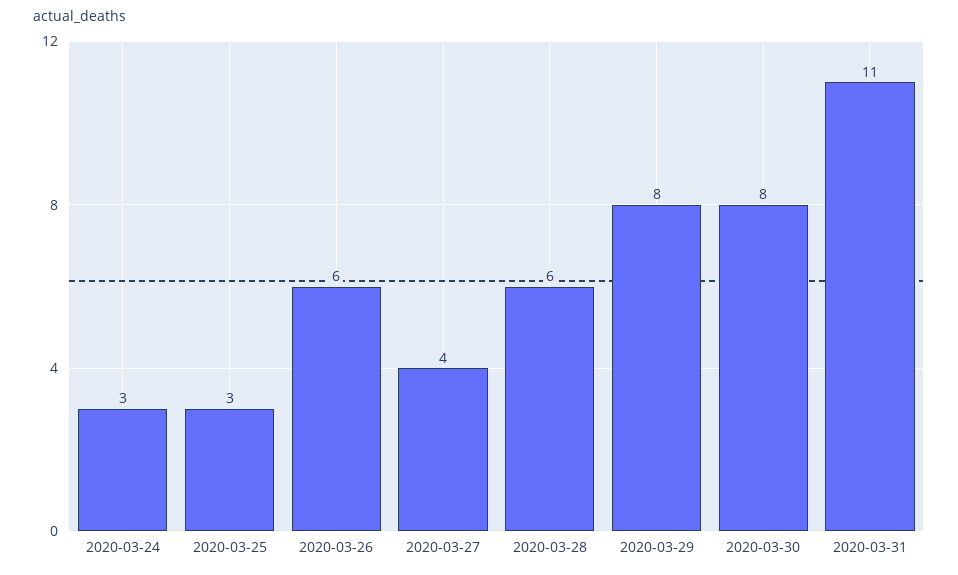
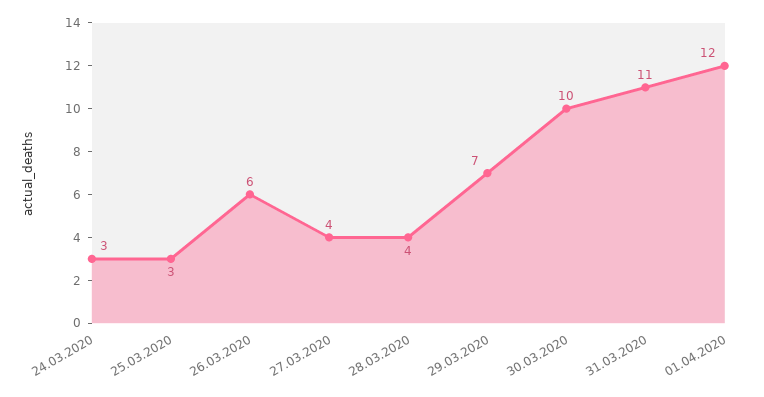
2020-03-28: 6 -> 4
2020-03-29: 8 -> 7
2020-03-30: 8 -> 10
01.04.2020: none -> 12

